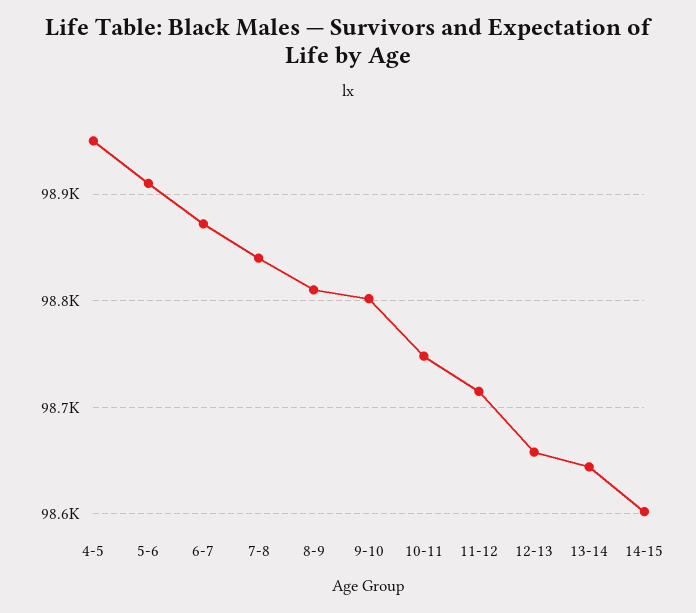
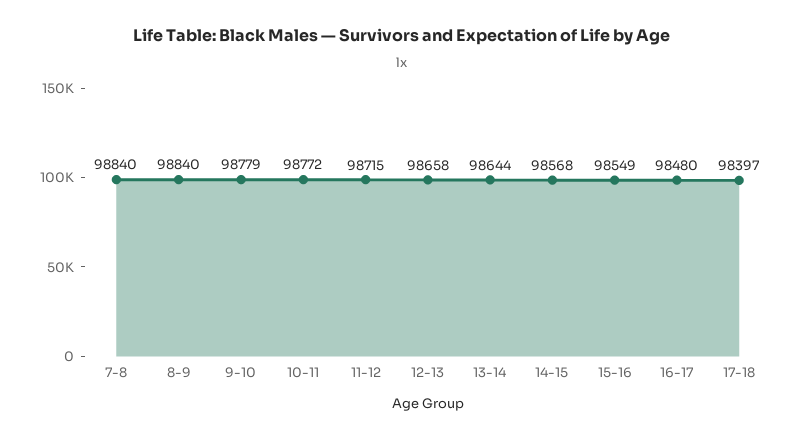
4-5: 98950 -> none
5-6: 98910 -> none
6-7: 98870 -> none
8-9: 98810 -> 98840
9-10: 98800 -> 98779
10-11: 98750 -> 98772
14-15: 98600 -> 98568
15-16: none -> 98549
16-17: none -> 98480
17-18: none -> 98397

